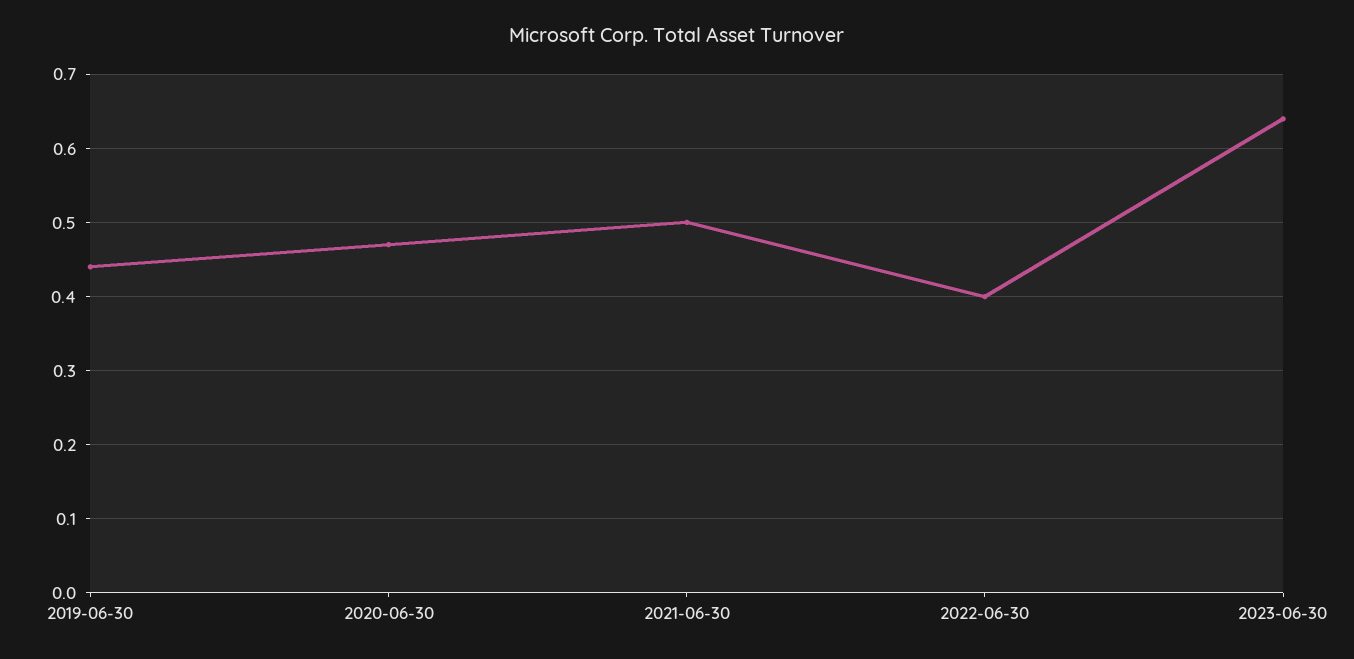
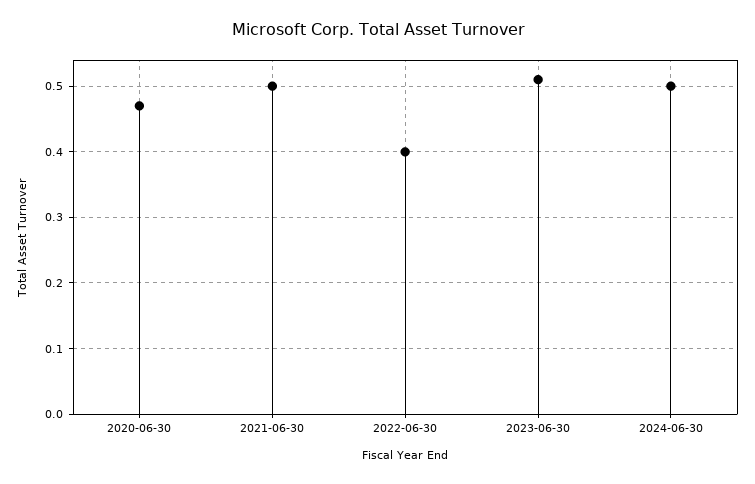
2019-06-30: 0.44 -> none
2023-06-30: 0.64 -> 0.51
2024-06-30: none -> 0.5

